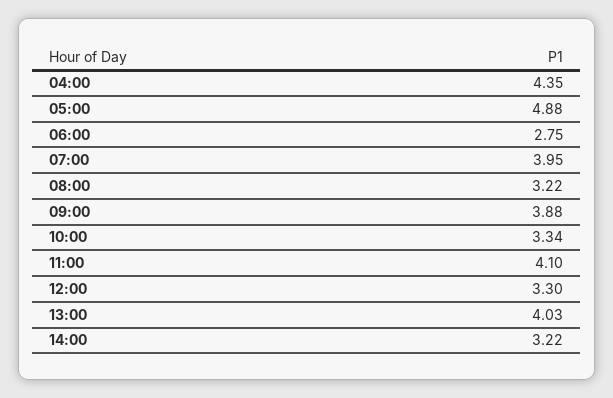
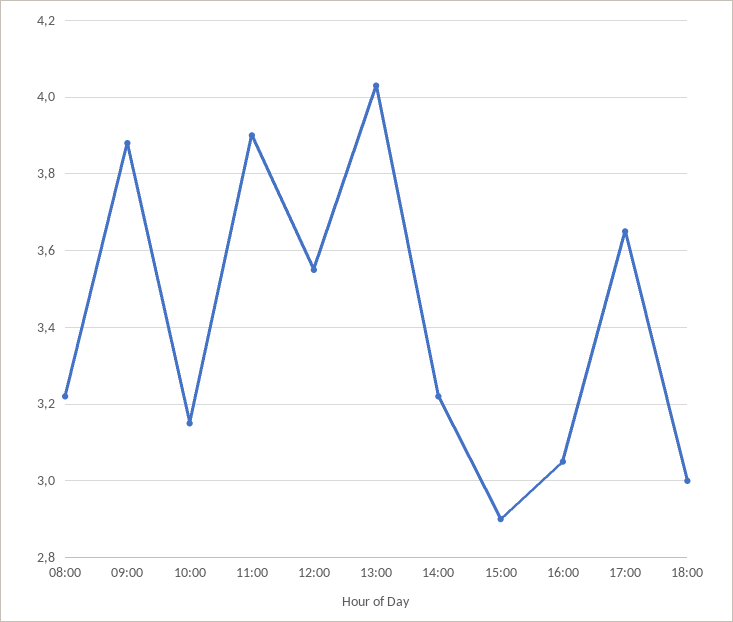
04:00: 4.35 -> none
05:00: 4.88 -> none
06:00: 2.75 -> none
07:00: 3.95 -> none
10:00: 3.34 -> 3.15
11:00: 4.1 -> 3.9
12:00: 3.3 -> 3.55
15:00: none -> 2.9
16:00: none -> 3.05
17:00: none -> 3.65
18:00: none -> 3

